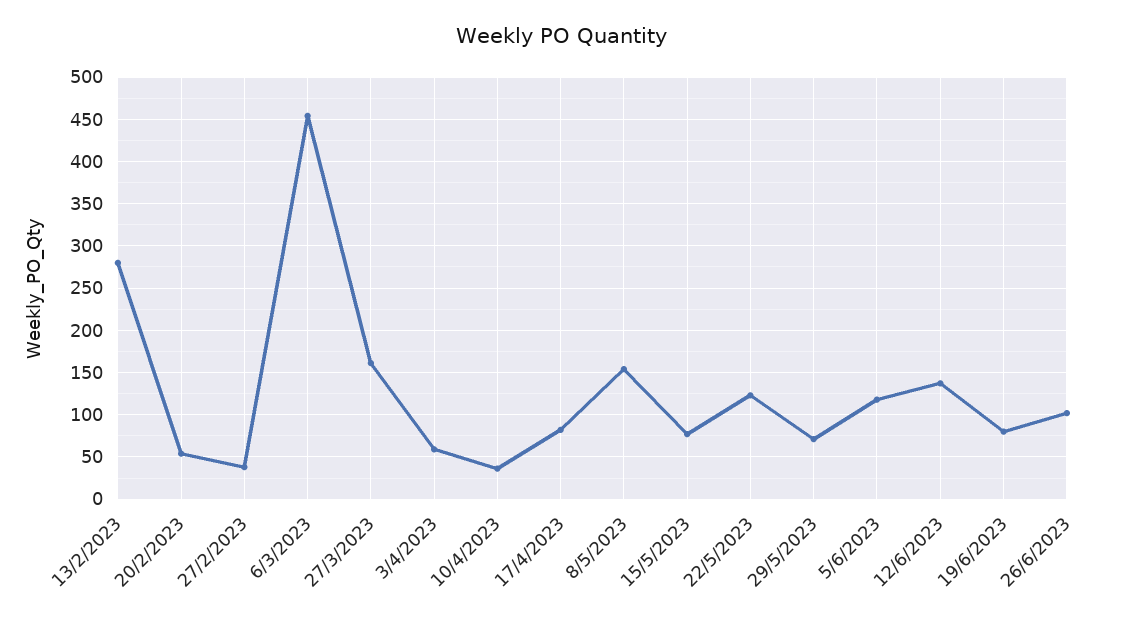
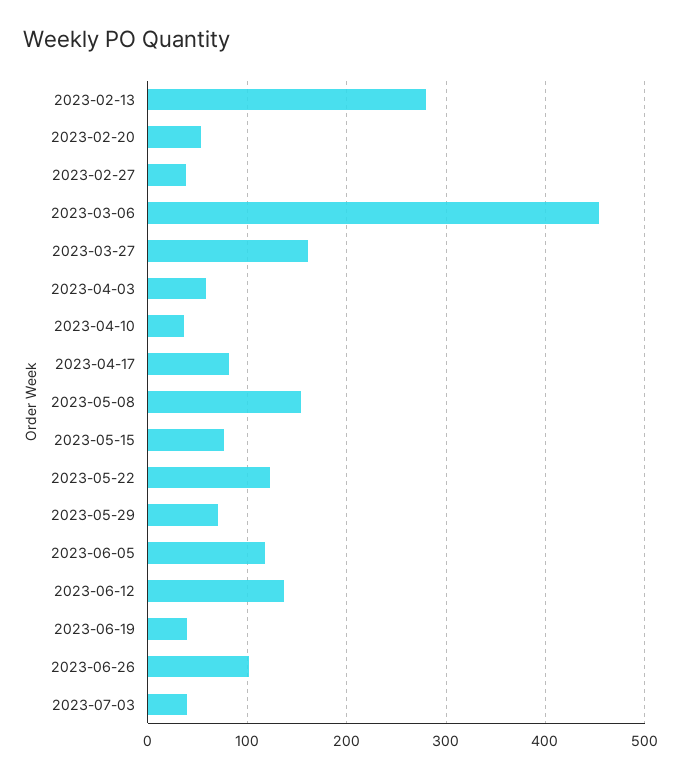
19/6/2023: 80 -> 40
2023-07-03: none -> 40

